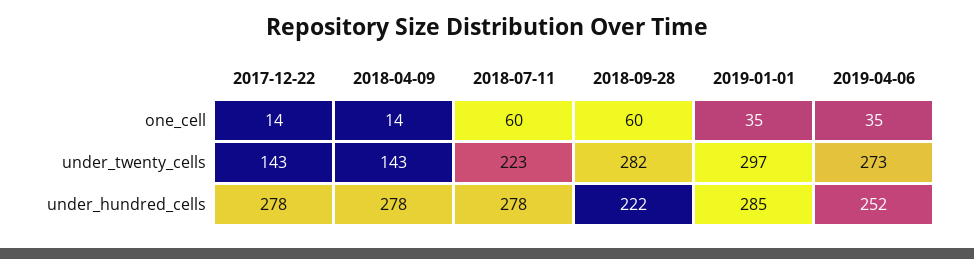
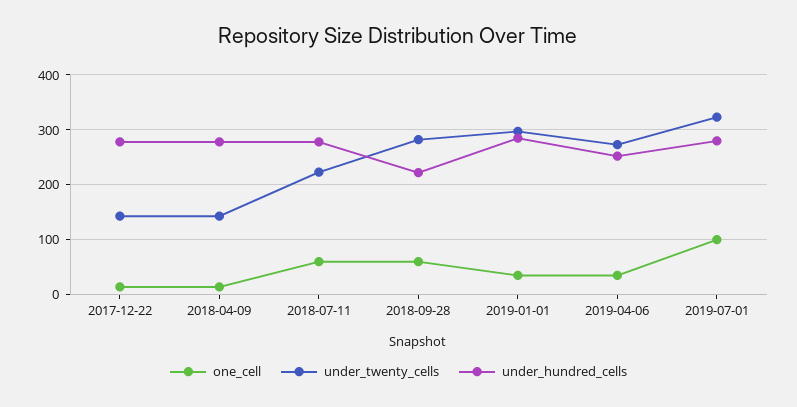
one_cell, 2019-07-01: none -> 100
under_twenty_cells, 2019-07-01: none -> 320
under_hundred_cells, 2019-07-01: none -> 280

